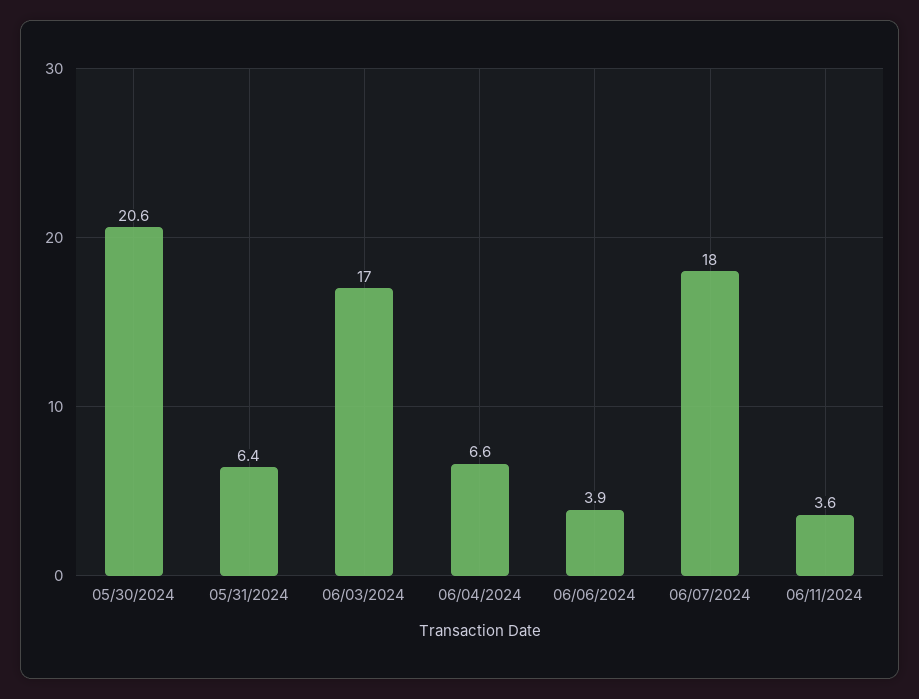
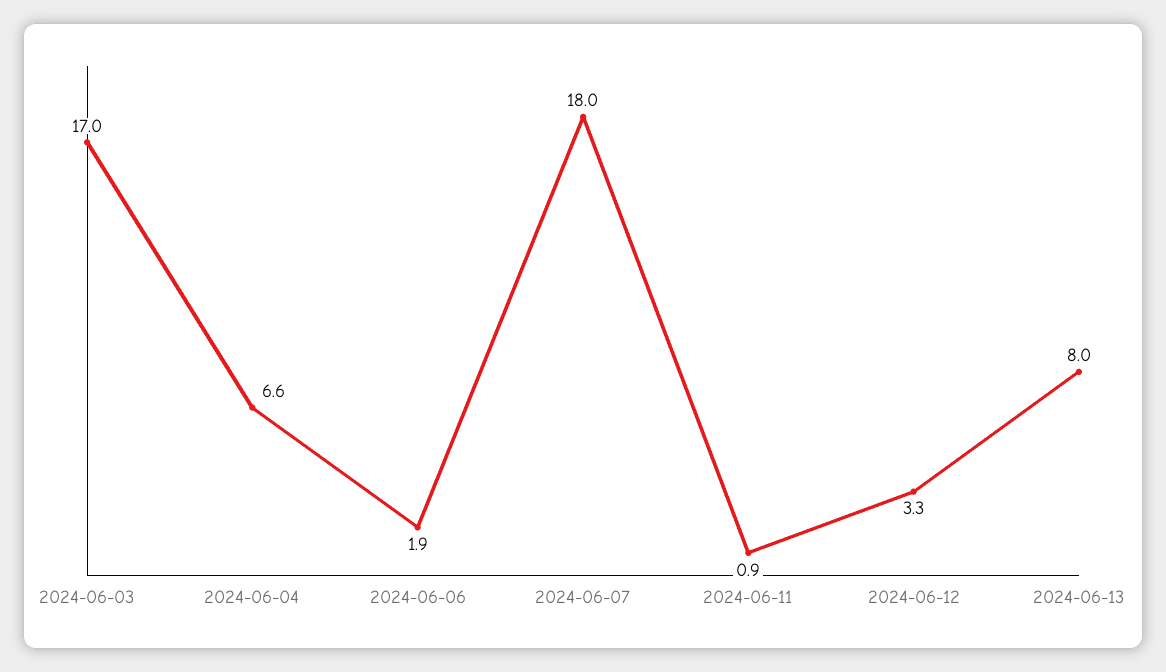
05/30/2024: 20.6 -> none
05/31/2024: 6.4 -> none
06/06/2024: 3.9 -> 1.9
06/11/2024: 3.6 -> 0.9
2024-06-12: none -> 3.3
2024-06-13: none -> 8

